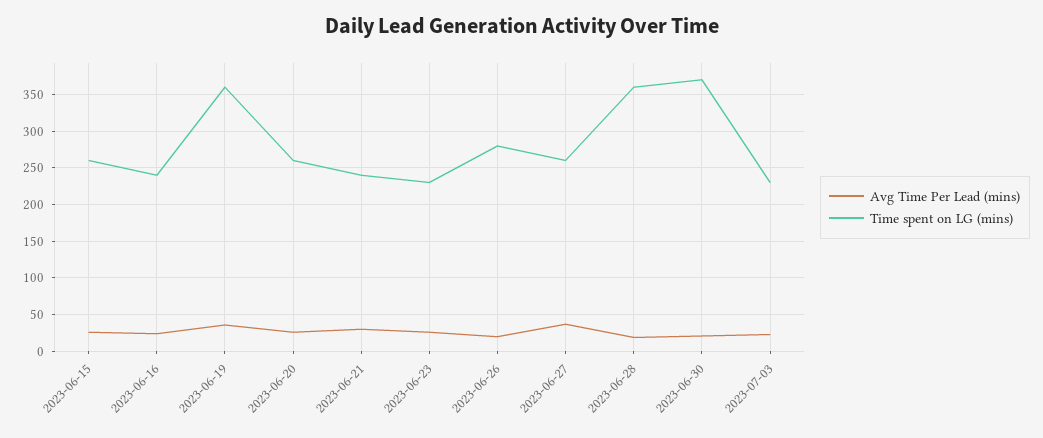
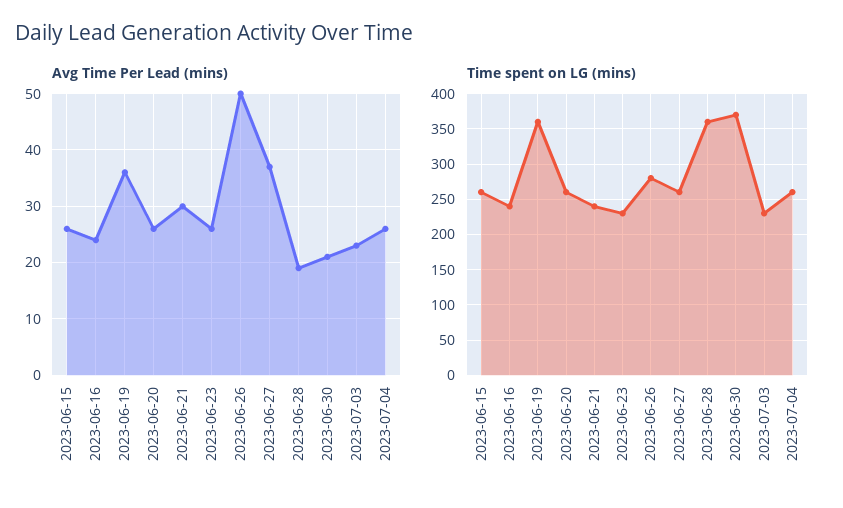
Avg Time Per Lead (mins), 2023-06-26: 20 -> 50
Avg Time Per Lead (mins), 2023-07-04: none -> 25
Time spent on LG (mins), 2023-07-04: none -> 260

